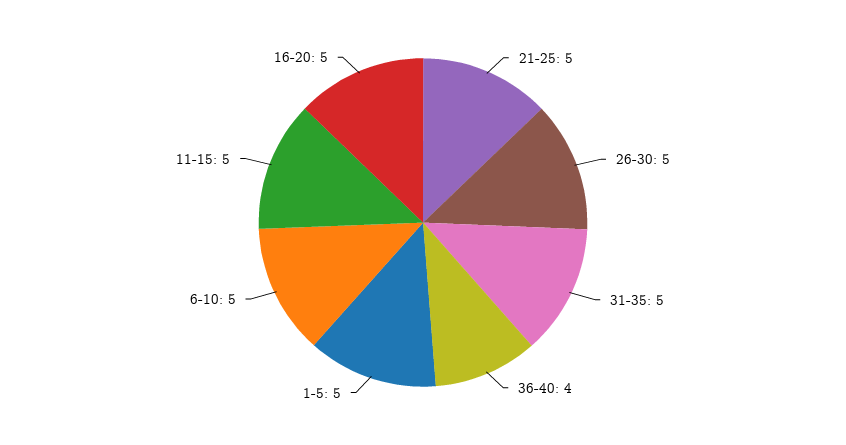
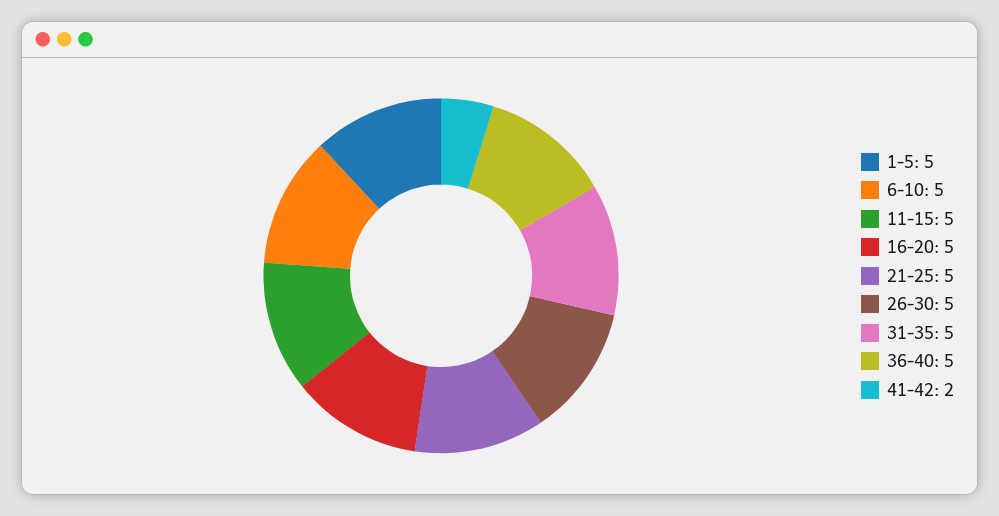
36-40: 4 -> 5
41-42: none -> 2

